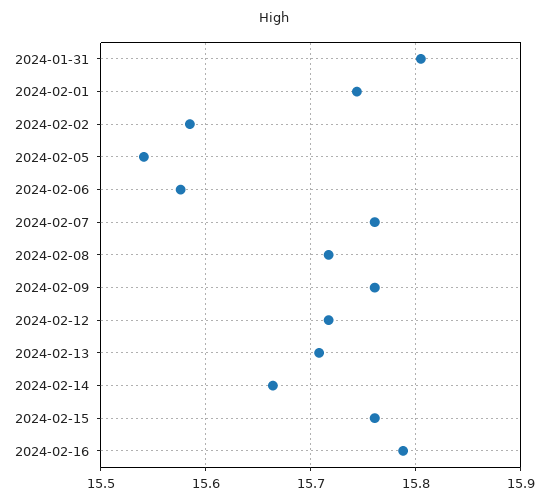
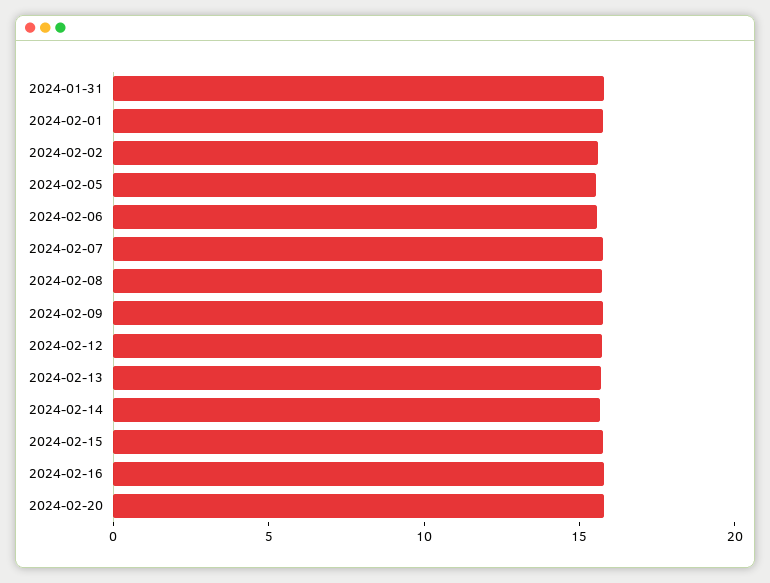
2024-02-20: none -> 16

